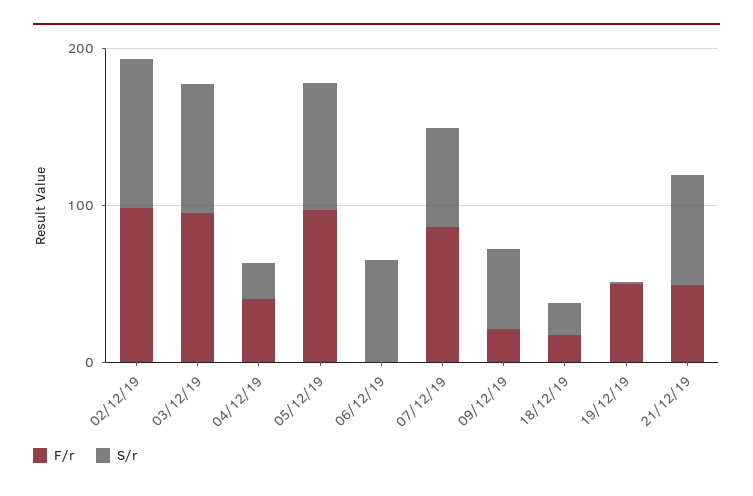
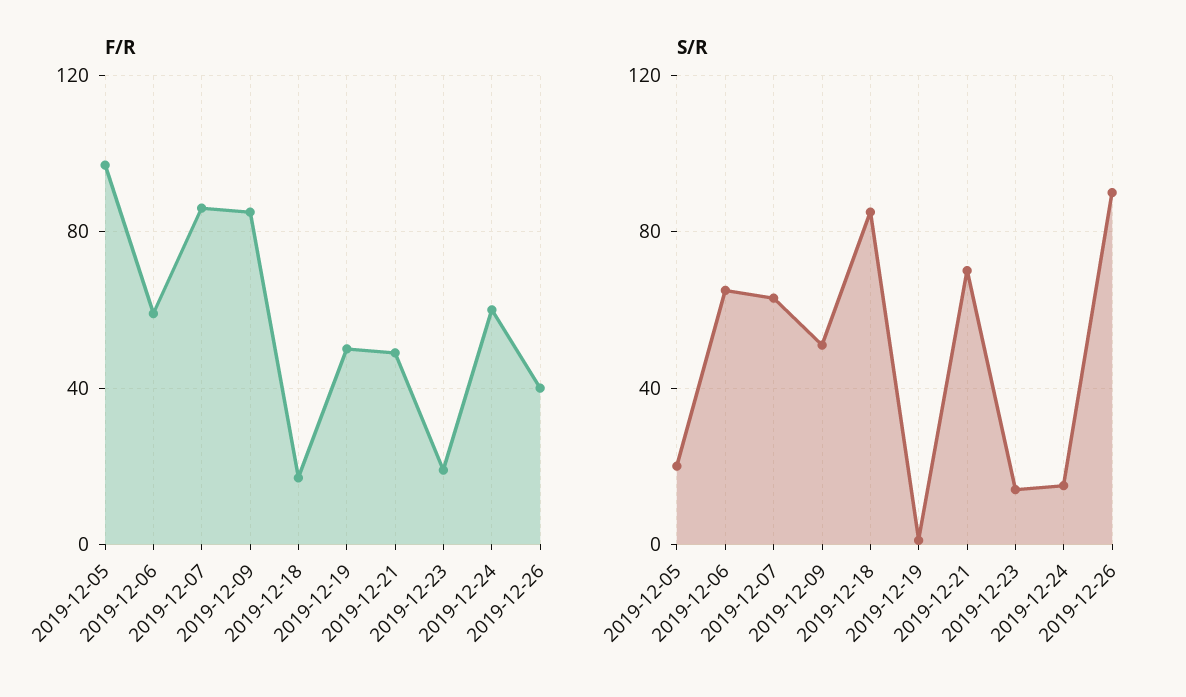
F/r, 02/12/19: 100 -> none
S/r, 02/12/19: 100 -> none
F/r, 03/12/19: 100 -> none
S/r, 03/12/19: 80 -> none
F/r, 04/12/19: 40 -> none
S/r, 04/12/19: 20 -> none
S/r, 05/12/19: 80 -> 20
F/r, 06/12/19: 0 -> 60
F/r, 09/12/19: 20 -> 85
S/r, 18/12/19: 20 -> 85
F/r, 2019-12-23: none -> 20
F/r, 2019-12-24: none -> 60
F/r, 2019-12-26: none -> 40
S/r, 2019-12-23: none -> 15
S/r, 2019-12-24: none -> 15
S/r, 2019-12-26: none -> 90

